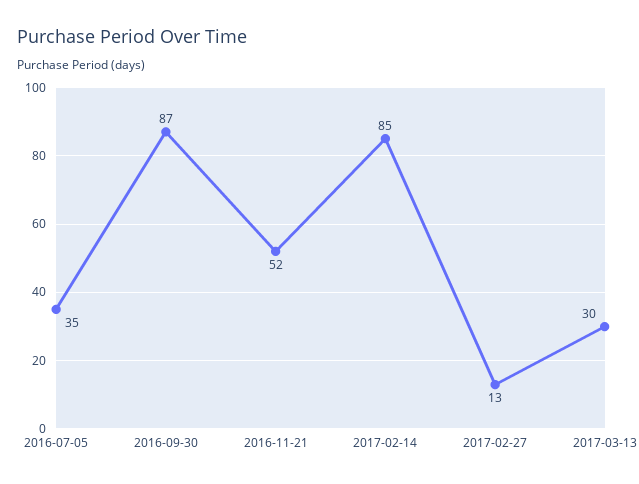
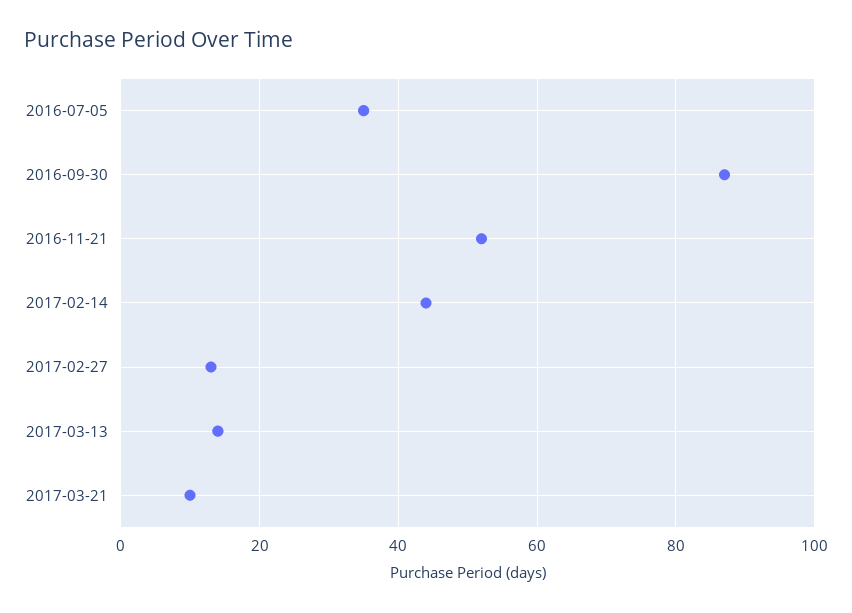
2017-02-14: 85 -> 45
2017-03-13: 30 -> 15
2017-03-21: none -> 10

